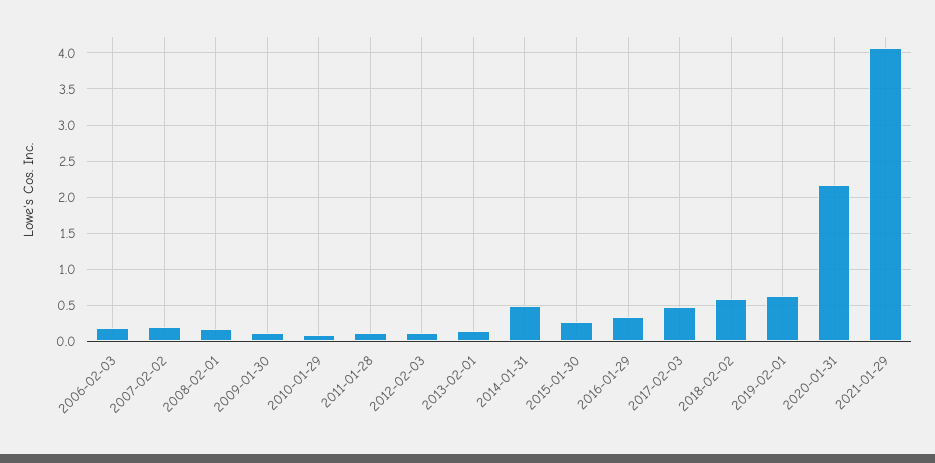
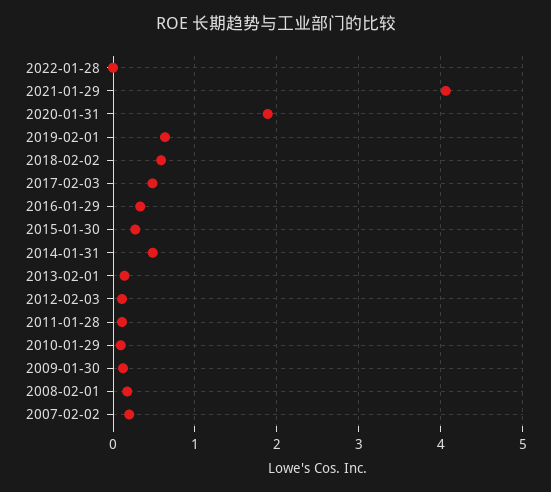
2006-02-03: 0.2 -> none
2020-01-31: 2.2 -> 1.9
2022-01-28: none -> 0

